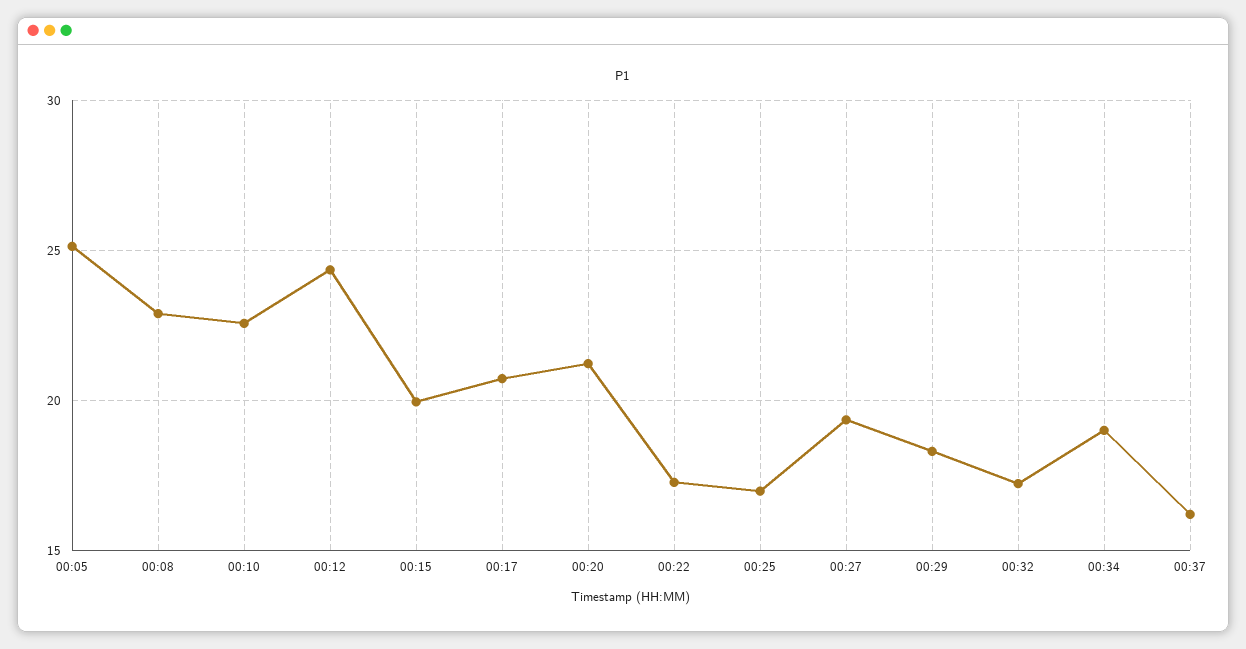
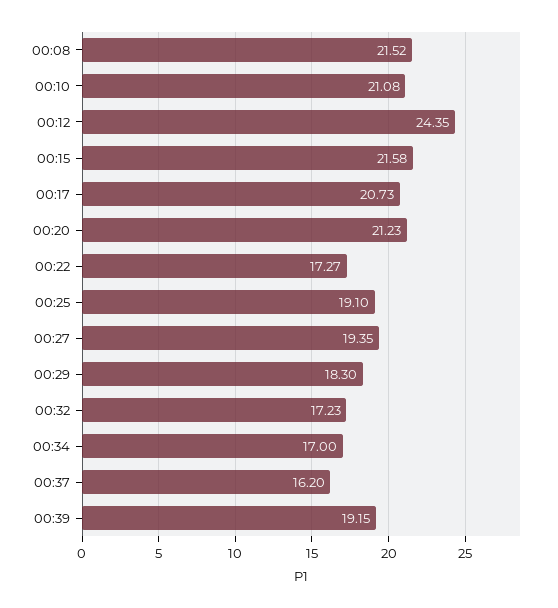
00:05: 25 -> none
00:08: 23 -> 21.52
00:10: 22.5 -> 21.08
00:15: 20 -> 21.58
00:25: 17 -> 19.1
00:34: 19 -> 17
00:39: none -> 19.15

